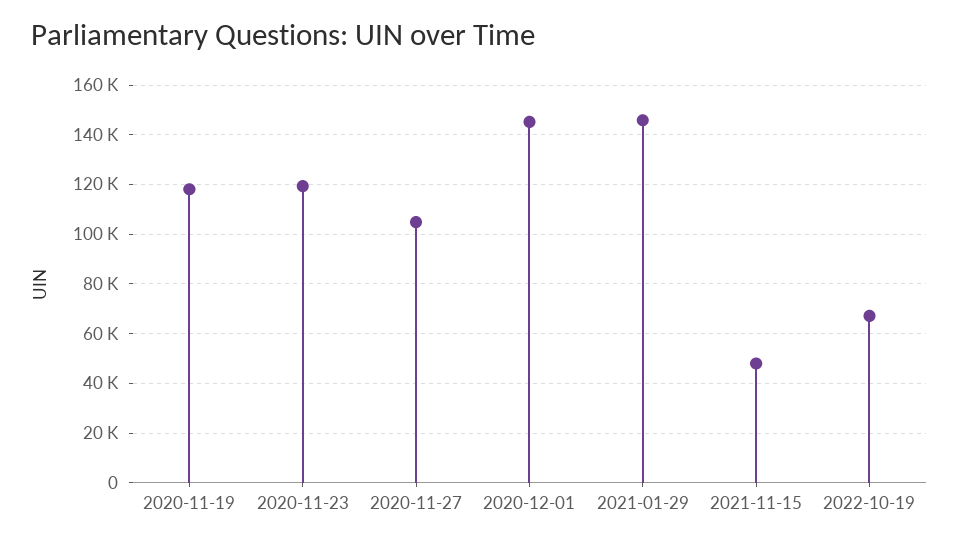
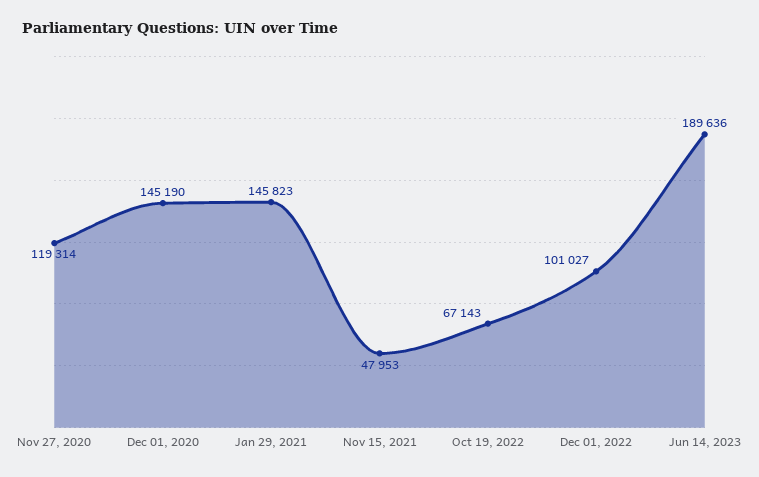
2020-11-19: 117500 -> none
2020-11-23: 120000 -> none
2020-11-27: 105000 -> 119314
Dec 01, 2022: none -> 101027
Jun 14, 2023: none -> 189636

